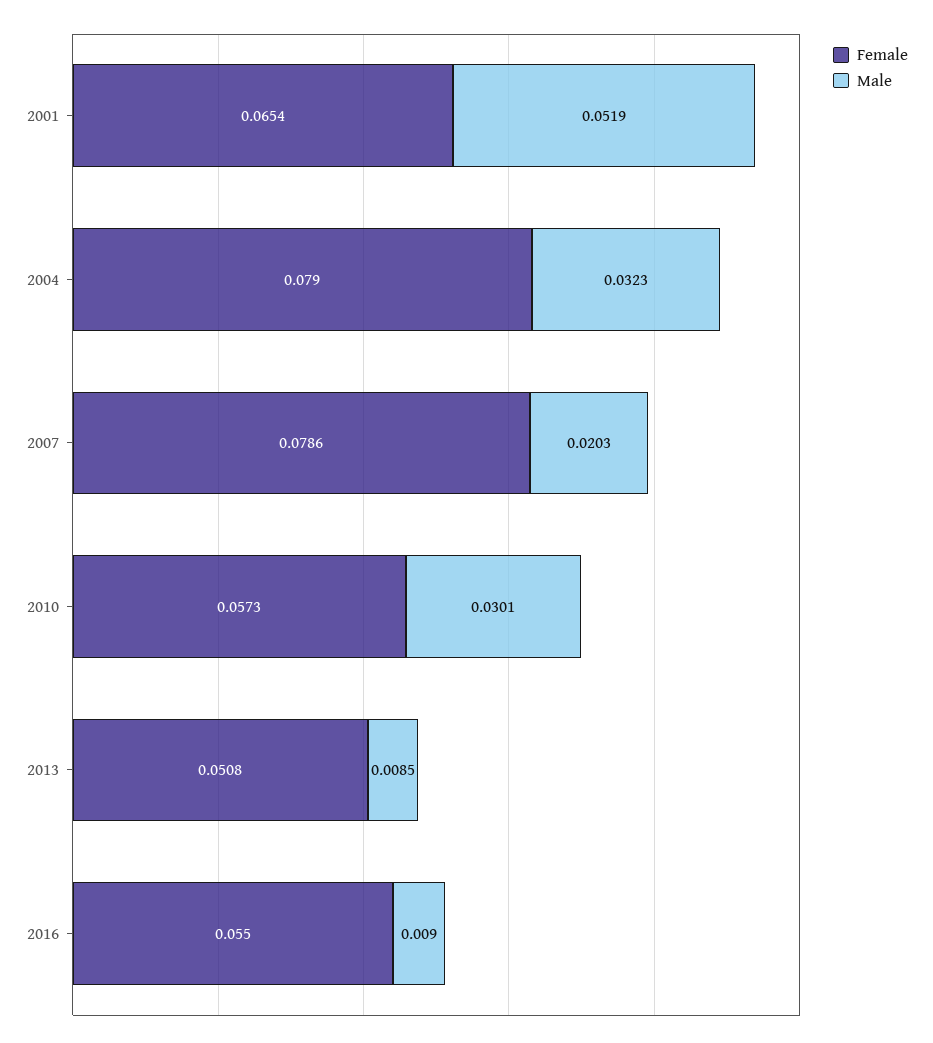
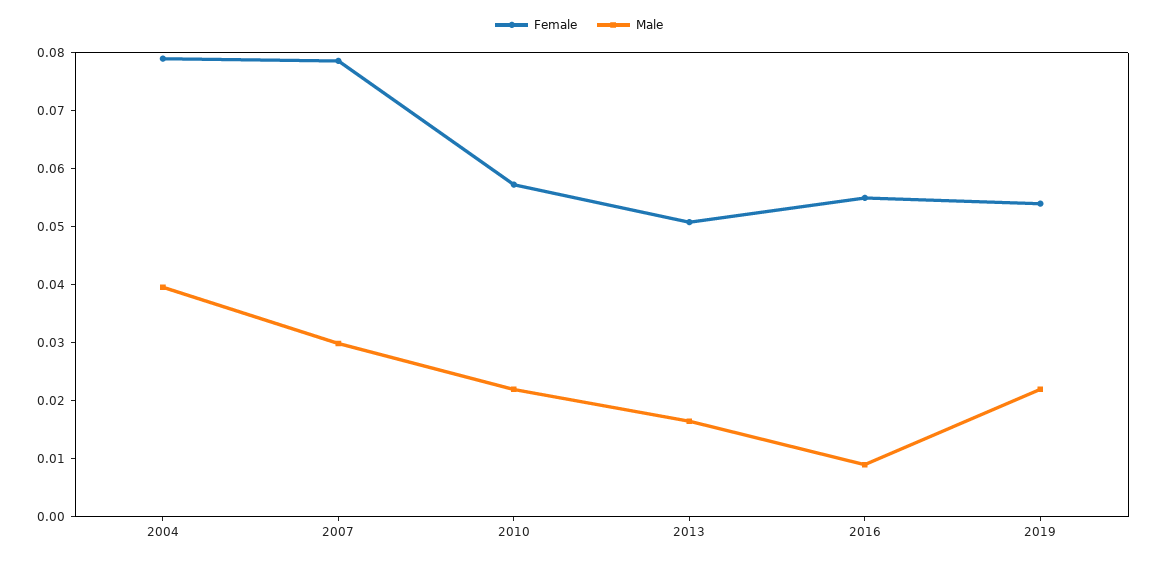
Female, 2001: 0.0654 -> none
Male, 2001: 0.0519 -> none
Male, 2004: 0.0323 -> 0.04
Male, 2007: 0.0203 -> 0.03
Male, 2010: 0.0301 -> 0.022
Male, 2013: 0.0085 -> 0.016
Female, 2019: none -> 0.054
Male, 2019: none -> 0.022

